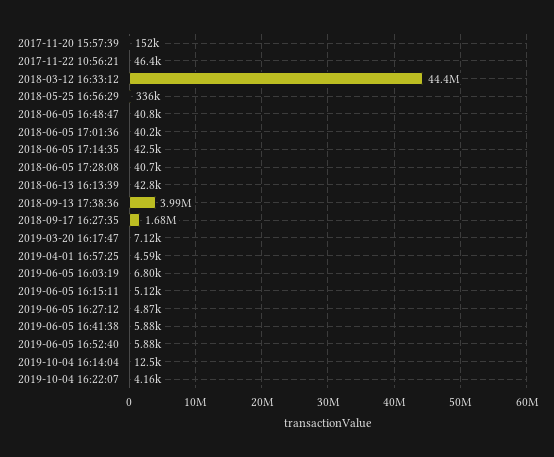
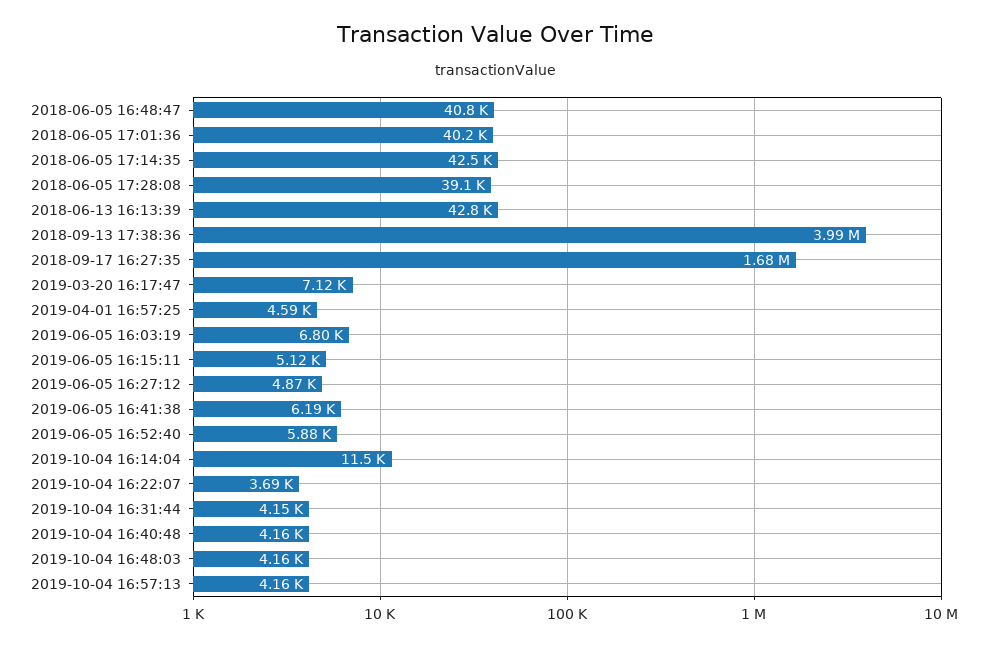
2017-11-20 15:57:39: 152000 -> none
2017-11-22 10:56:21: 46400 -> none
2018-03-12 16:33:12: 44400000 -> none
2018-05-25 16:56:29: 336000 -> none
2018-06-05 17:28:08: 40700 -> 39100
2019-06-05 16:41:38: 5880 -> 6190
2019-10-04 16:14:04: 12500 -> 11500
2019-10-04 16:22:07: 4160 -> 3690
2019-10-04 16:31:44: none -> 4150
2019-10-04 16:40:48: none -> 4160
2019-10-04 16:48:03: none -> 4160
2019-10-04 16:57:13: none -> 4160

